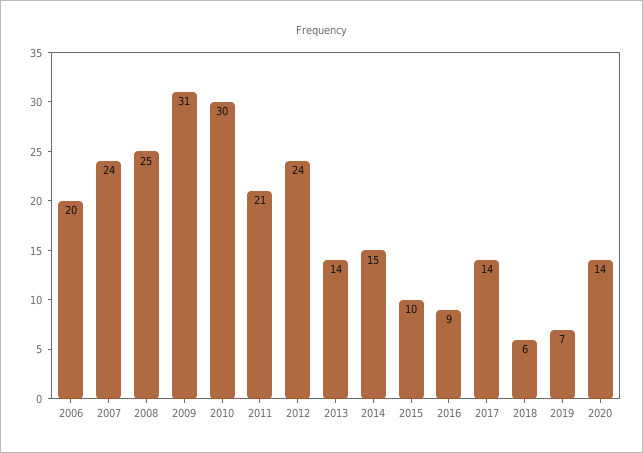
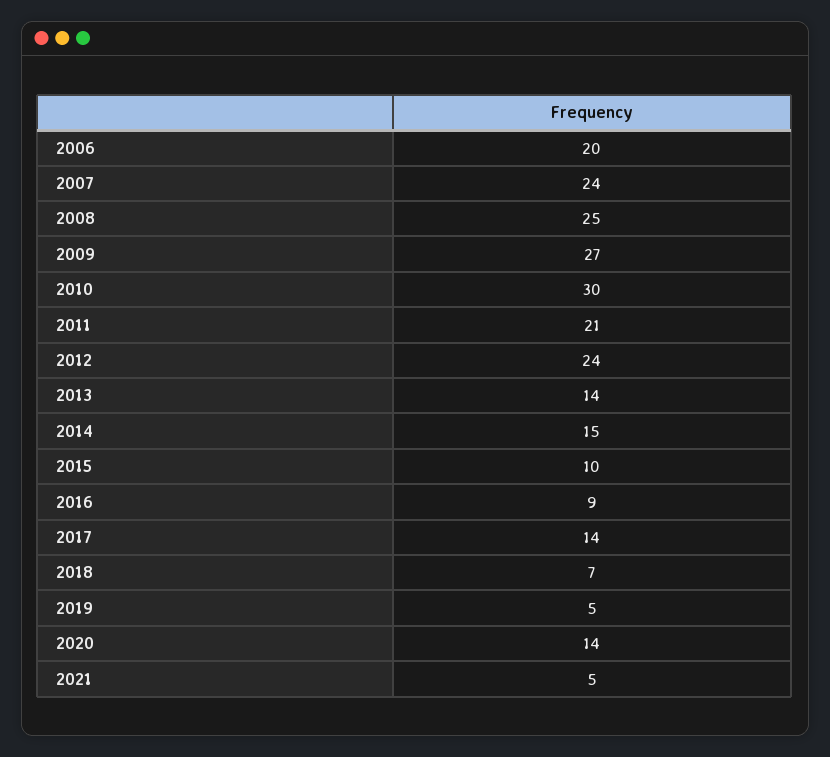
2009: 31 -> 27
2018: 6 -> 7
2019: 7 -> 5
2021: none -> 5

